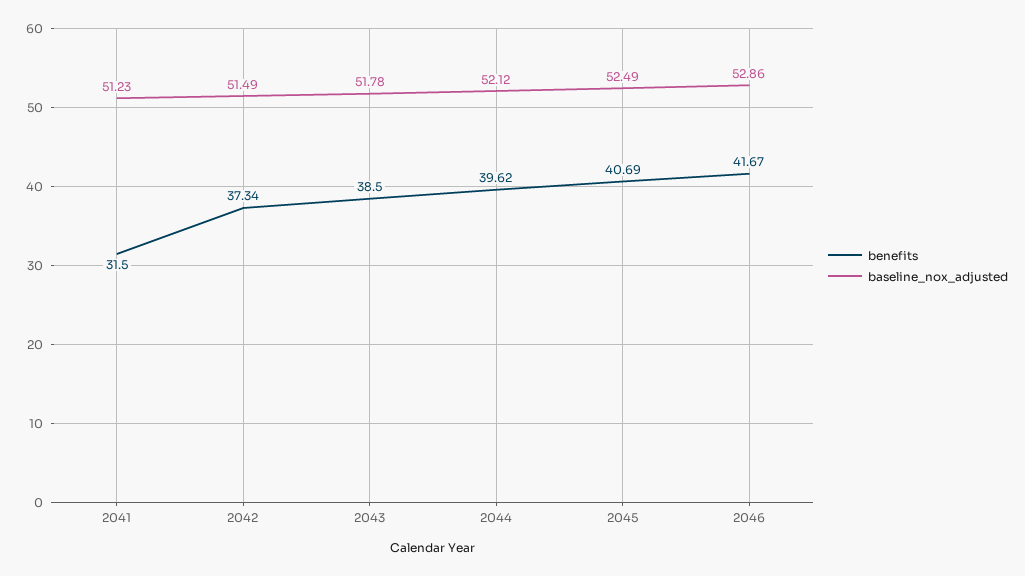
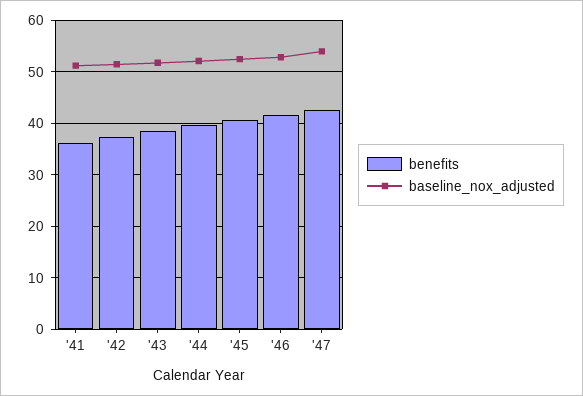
benefits, 2041: 31.5 -> 36
benefits, '47: none -> 42
baseline_nox_adjusted, '47: none -> 54

